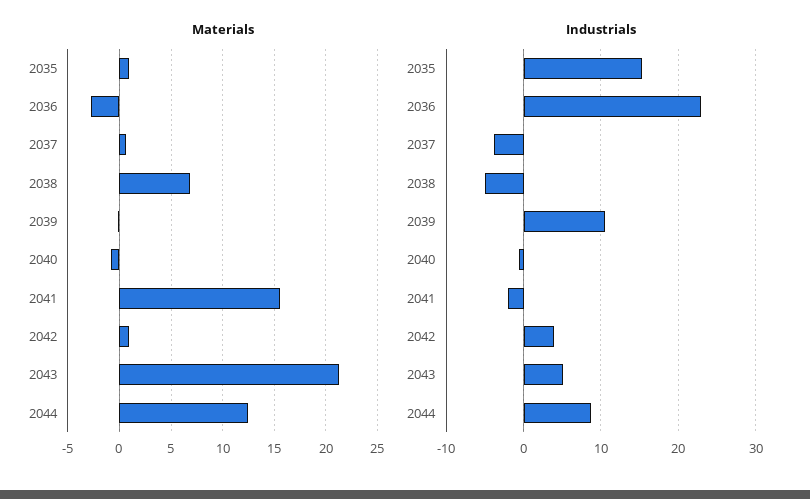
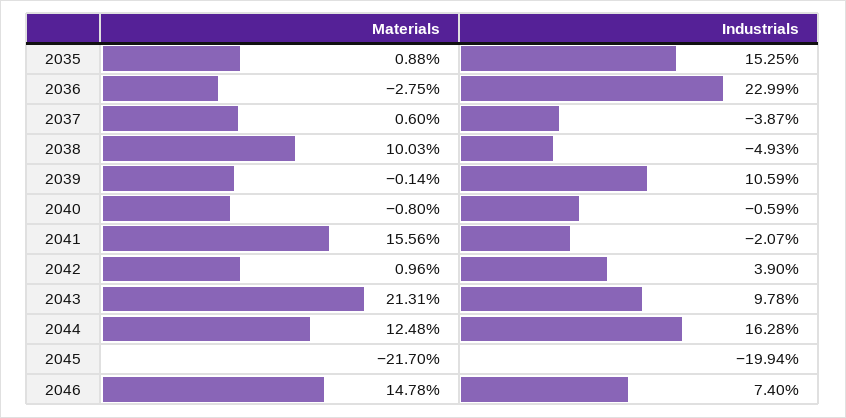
Materials, 2038: 7 -> 10.03
Industrials, 2043: 5 -> 9.78
Industrials, 2044: 9 -> 16.28
Materials, 2045: none -> -21.7
Industrials, 2045: none -> -19.94
Materials, 2046: none -> 14.78
Industrials, 2046: none -> 7.4

